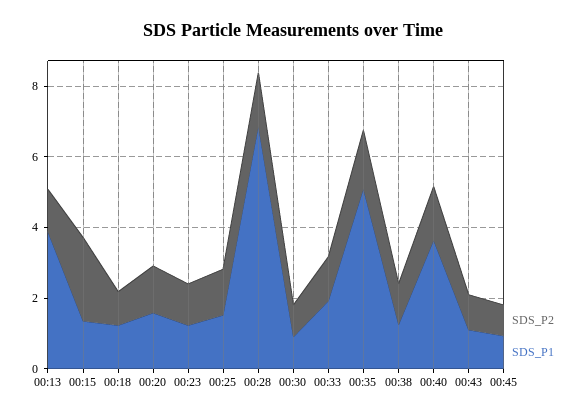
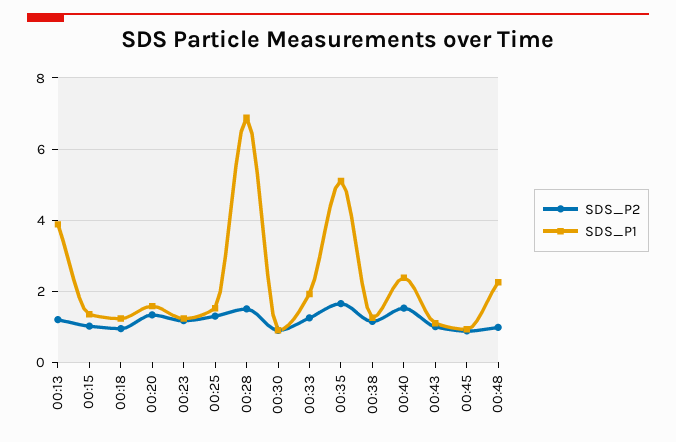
SDS_P2, 00:15: 2.5 -> 1
SDS_P1, 00:40: 3.5 -> 2.4
SDS_P2, 00:48: none -> 1
SDS_P1, 00:48: none -> 2.2

